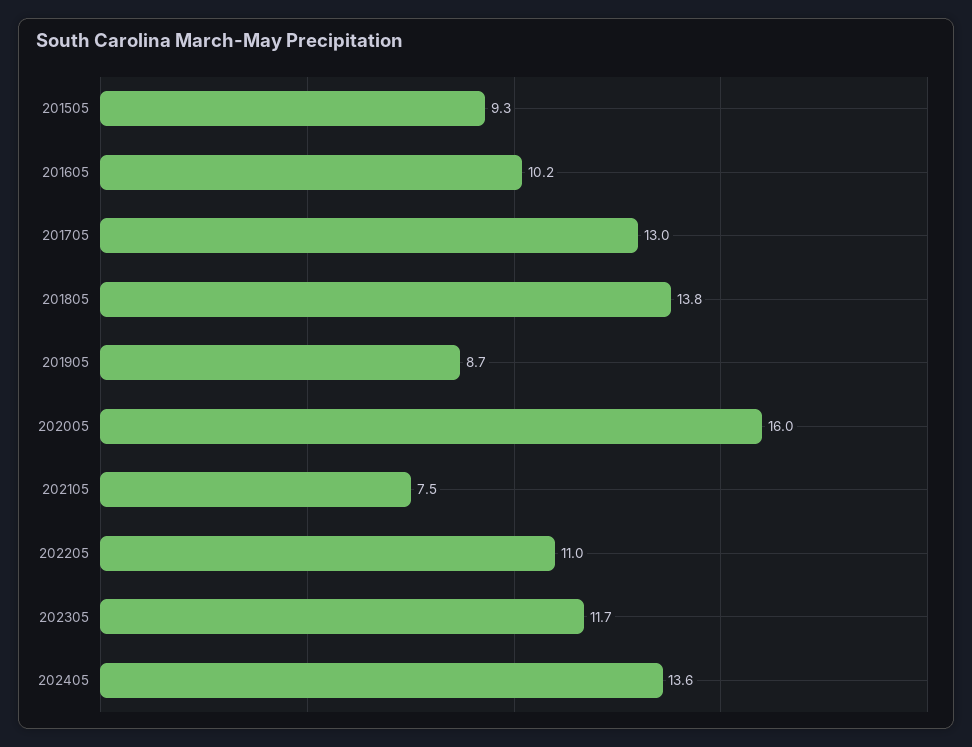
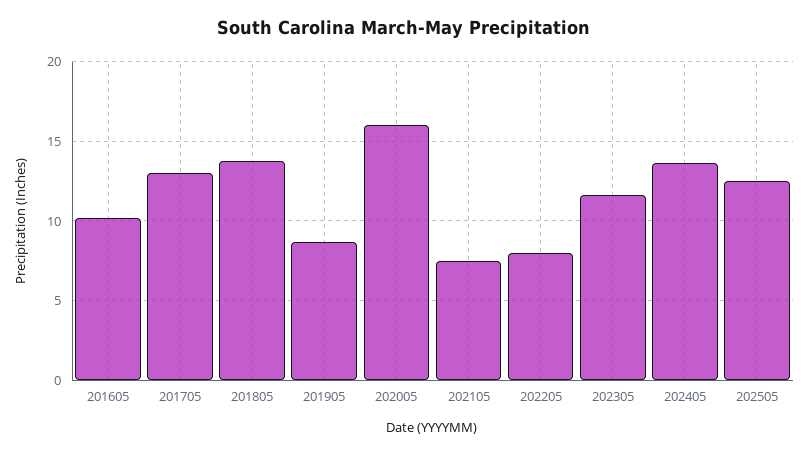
201505: 9.3 -> none
202205: 11 -> 8
202505: none -> 12.5

